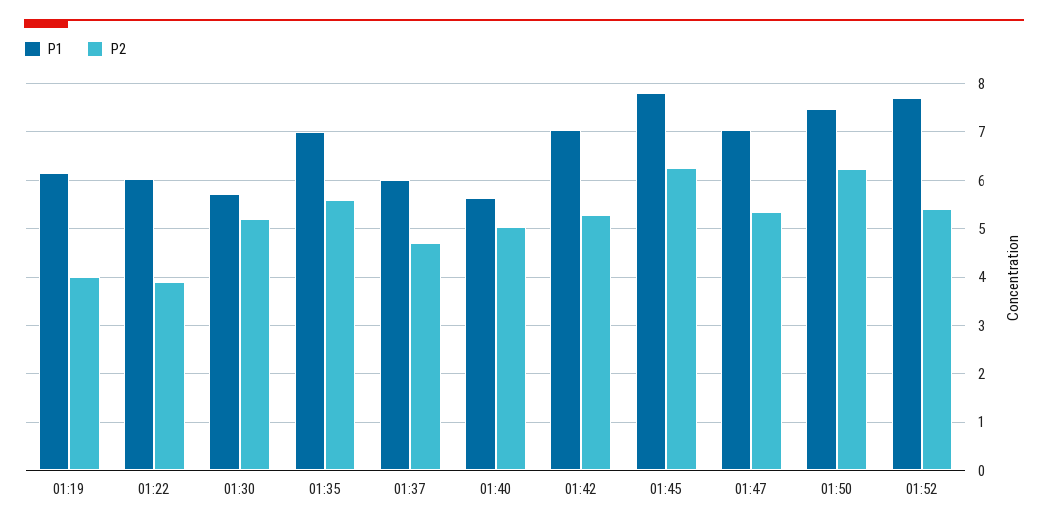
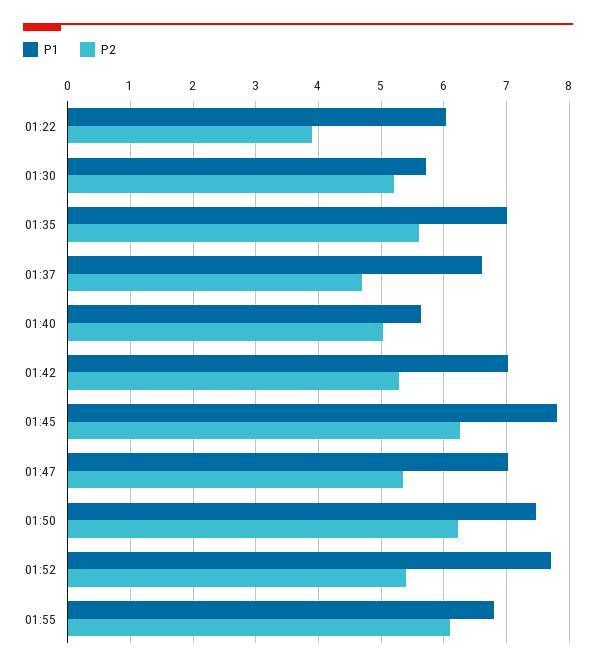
P1, 01:19: 6.2 -> none
P2, 01:19: 4 -> none
P1, 01:37: 6 -> 6.6
P1, 01:55: none -> 6.8
P2, 01:55: none -> 6.1

